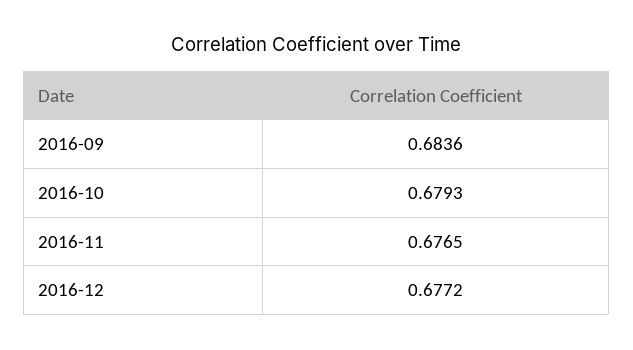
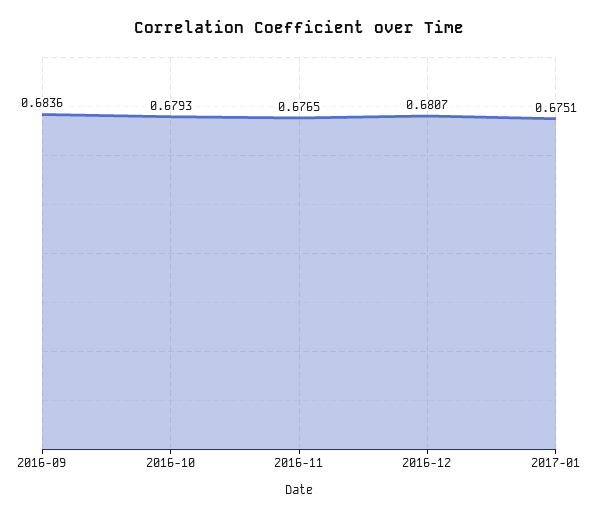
2016-12: 0.6772 -> 0.6807
2017-01: none -> 0.6751

